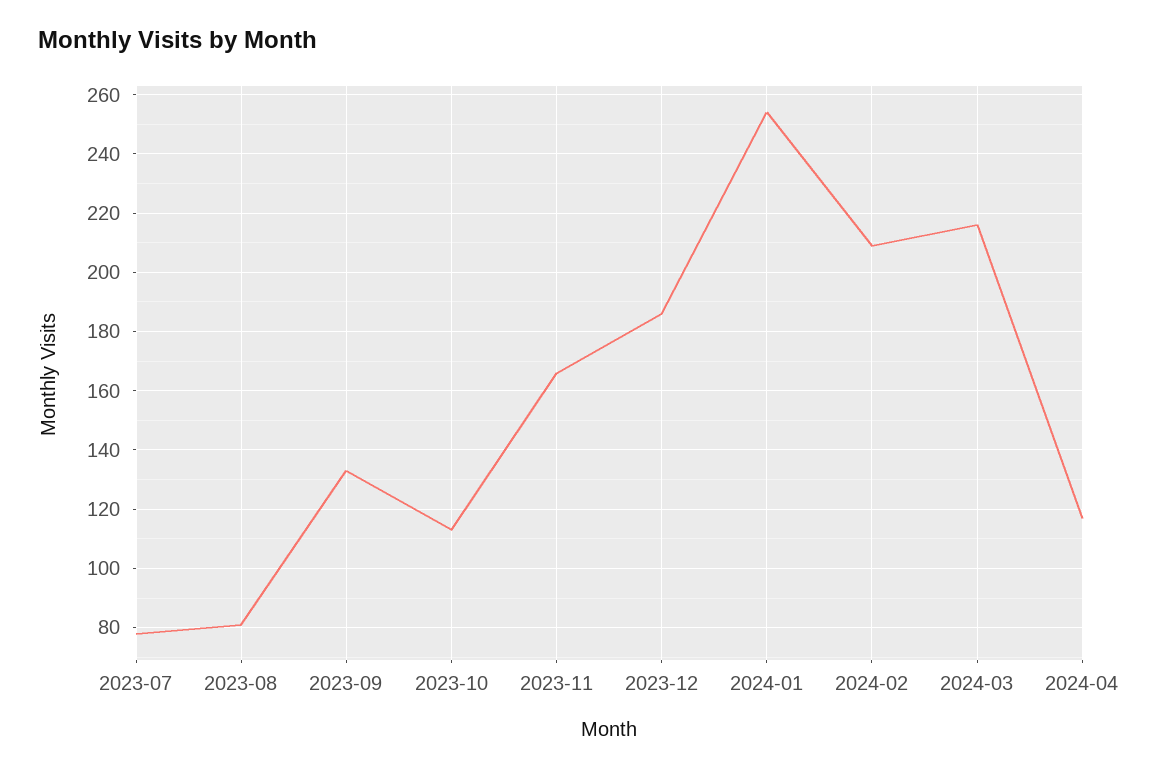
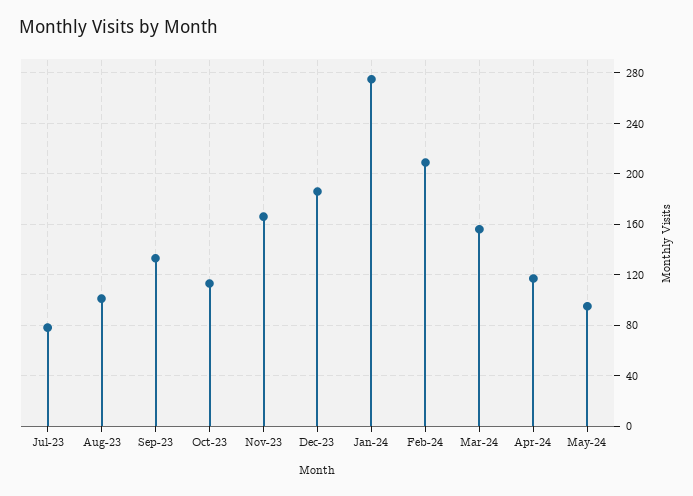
2023-08: 80 -> 100
2024-01: 255 -> 275
2024-03: 215 -> 155
May-24: none -> 95

